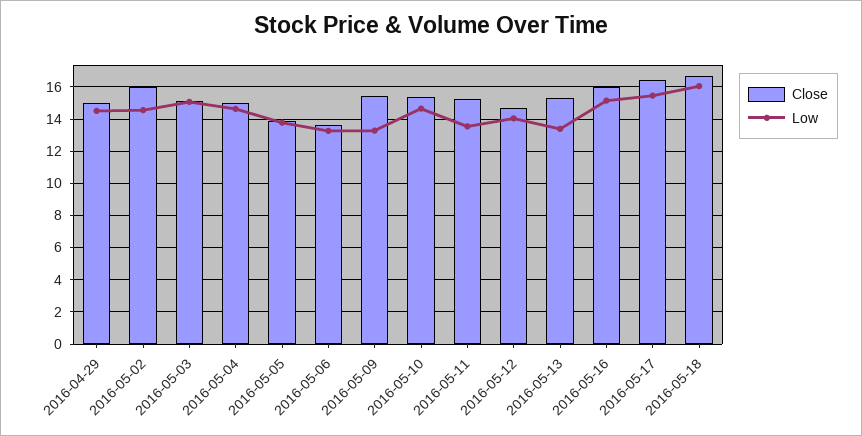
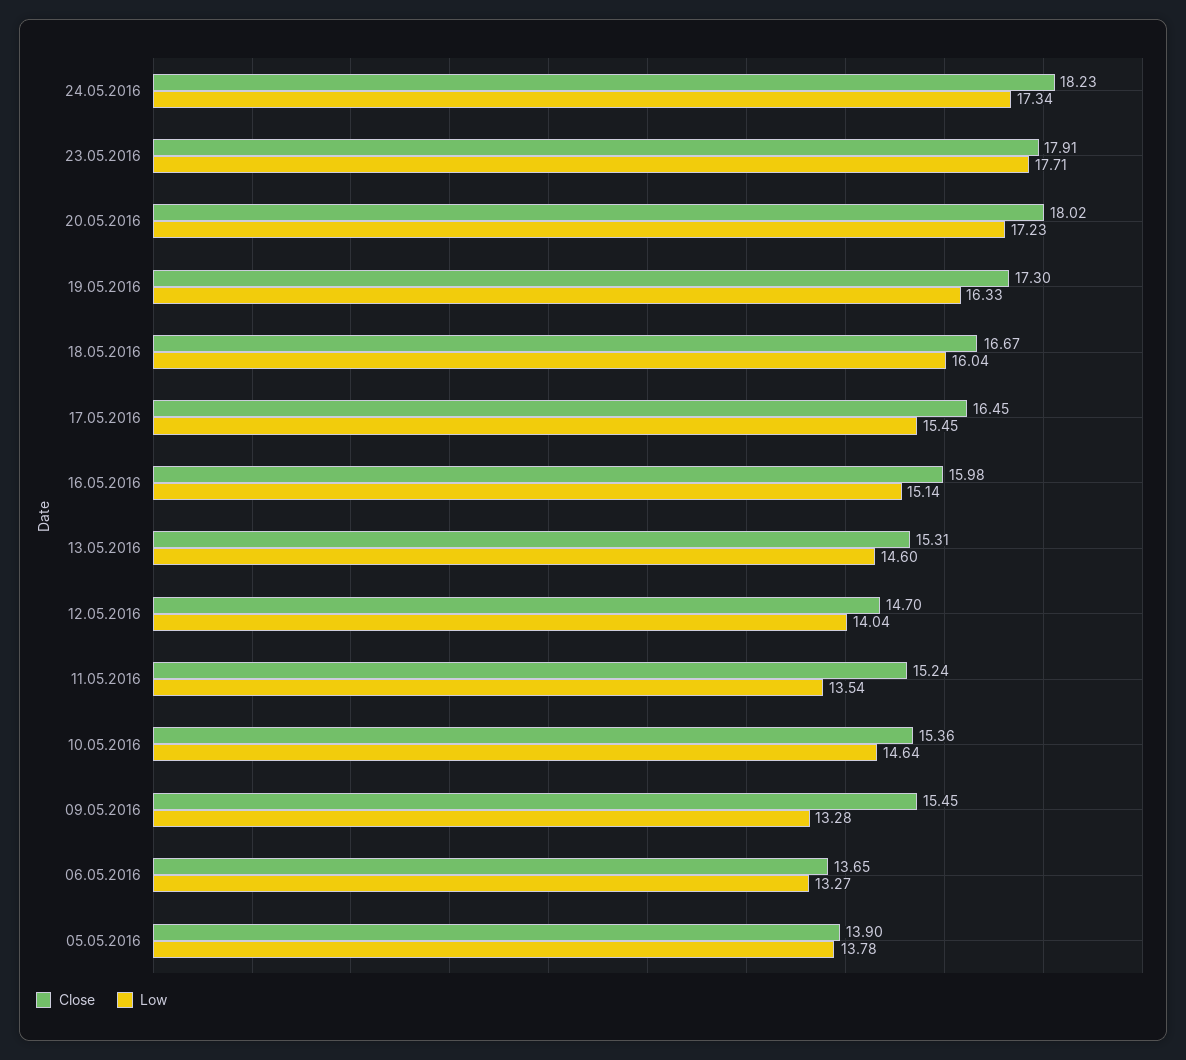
Close, 2016-04-29: 15 -> none
Low, 2016-04-29: 14.5 -> none
Close, 2016-05-02: 16 -> none
Low, 2016-05-02: 14.5 -> none
Close, 2016-05-03: 15 -> none
Low, 2016-05-03: 15 -> none
Close, 2016-05-04: 15 -> none
Low, 2016-05-04: 14.5 -> none
Low, 2016-05-13: 13.5 -> 14.6
Close, 24.05.2016: none -> 18.23
Low, 24.05.2016: none -> 17.34
Close, 23.05.2016: none -> 17.91
Low, 23.05.2016: none -> 17.71
Close, 20.05.2016: none -> 18.02
Low, 20.05.2016: none -> 17.23
Close, 19.05.2016: none -> 17.3
Low, 19.05.2016: none -> 16.33

